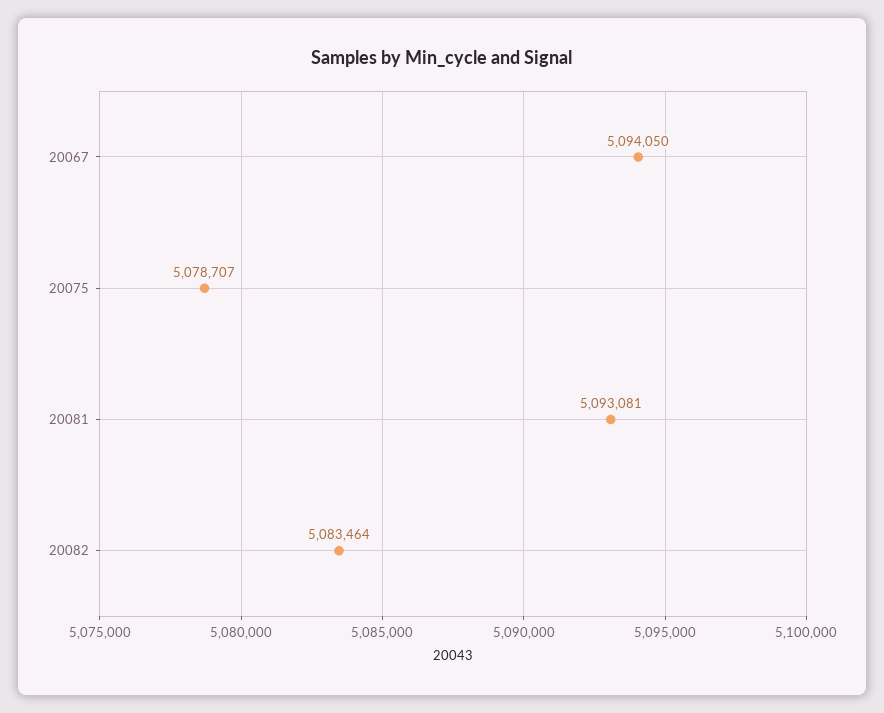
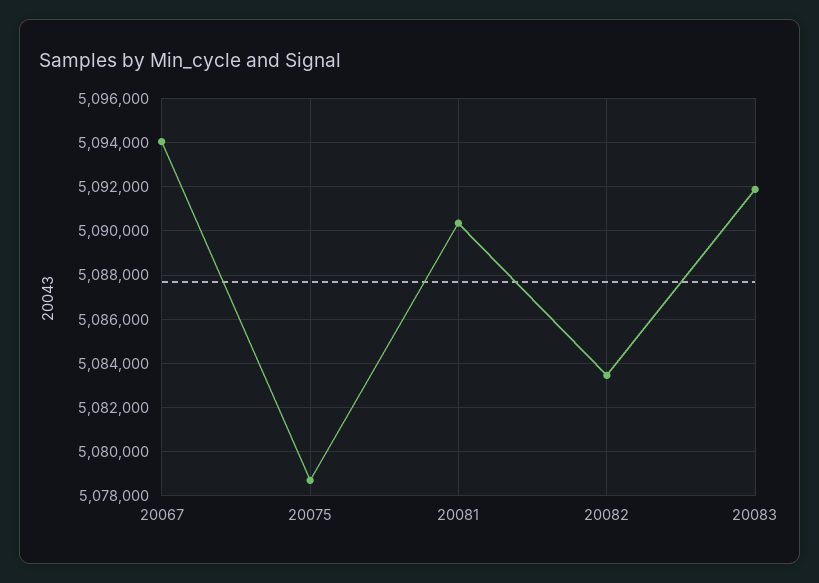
20081: 5093081 -> 5090500
20083: none -> 5092000

